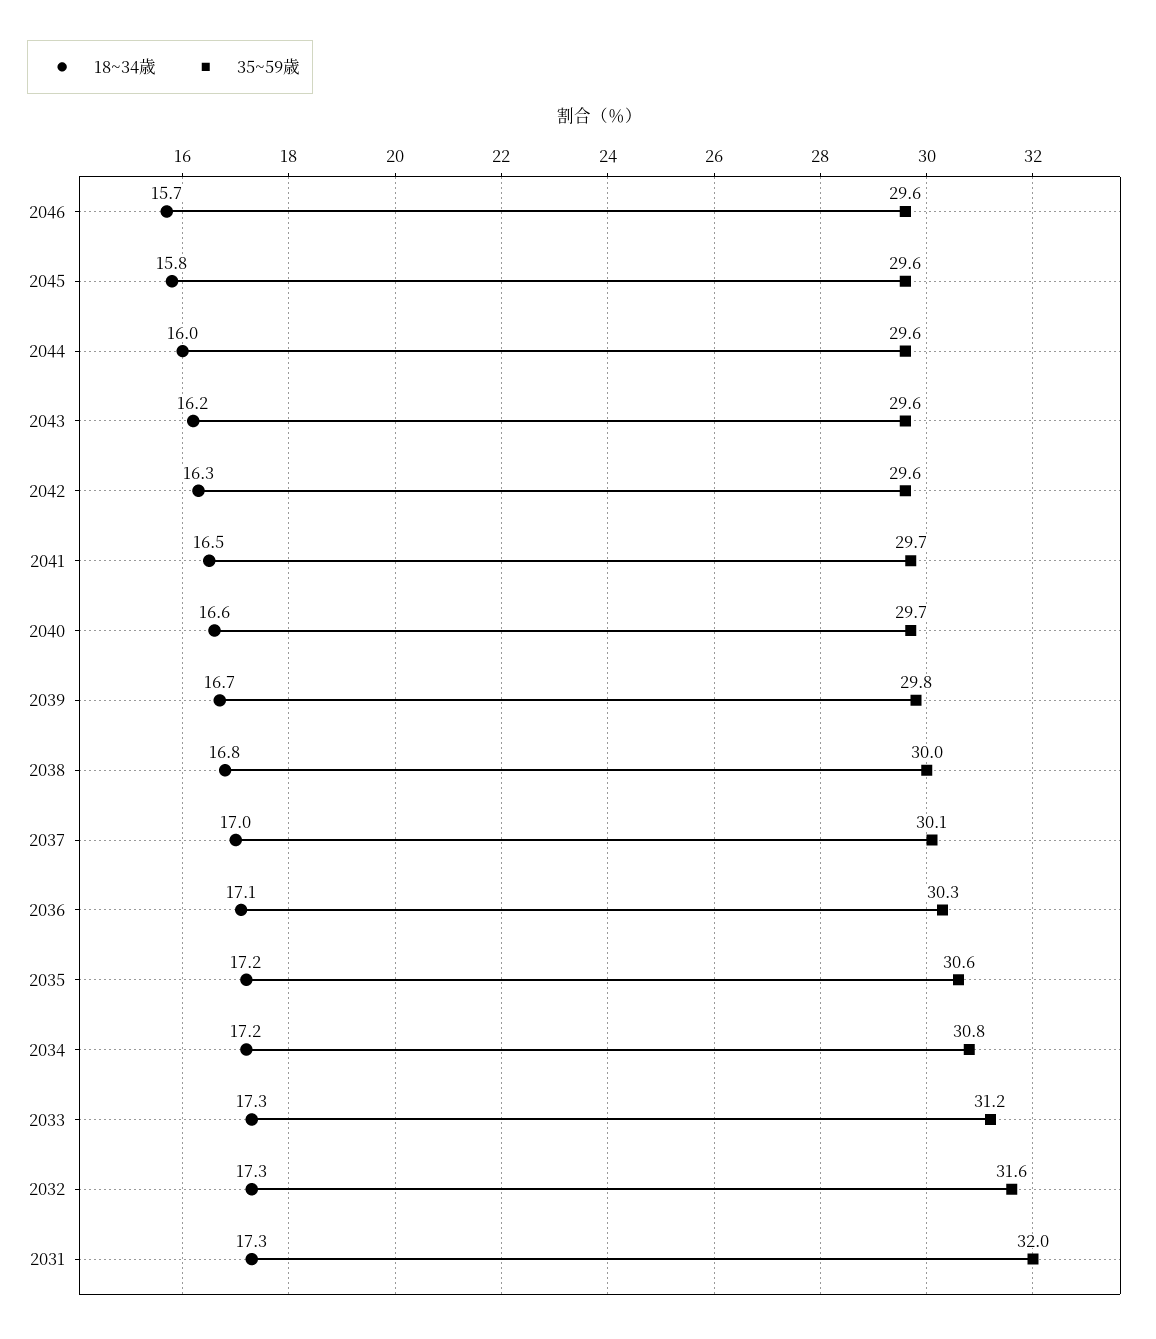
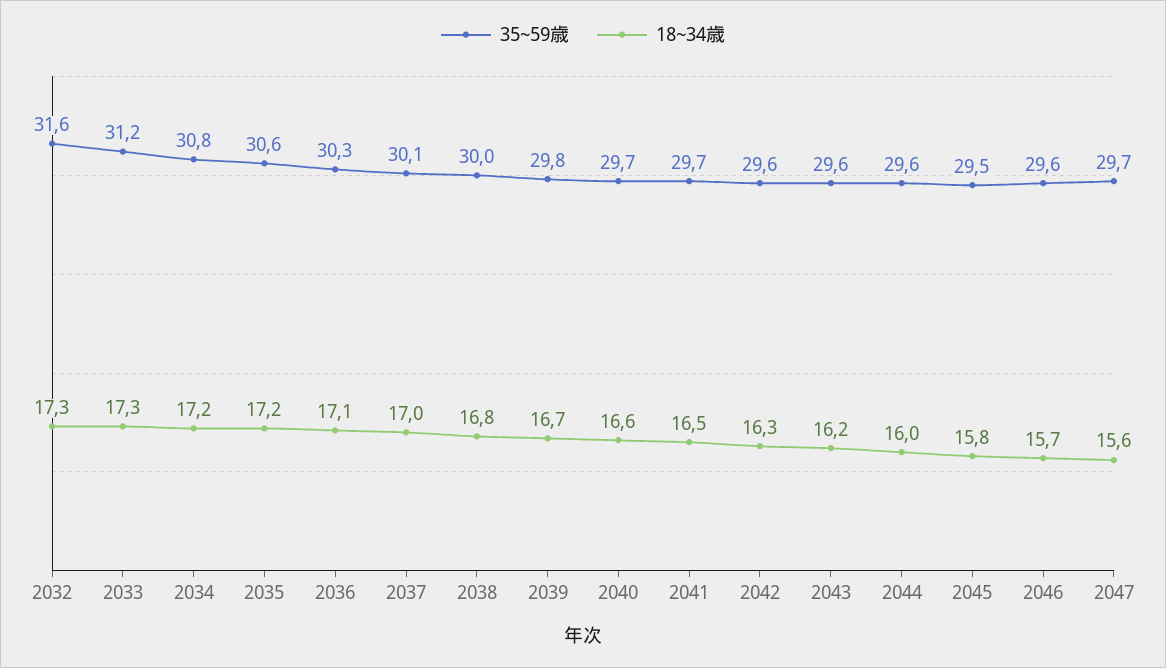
35~59歳, 2045: 29.6 -> 29.5
18~34歳, 2031: 17.3 -> none
35~59歳, 2031: 32 -> none
35~59歳, 2047: none -> 29.7
18~34歳, 2047: none -> 15.6

